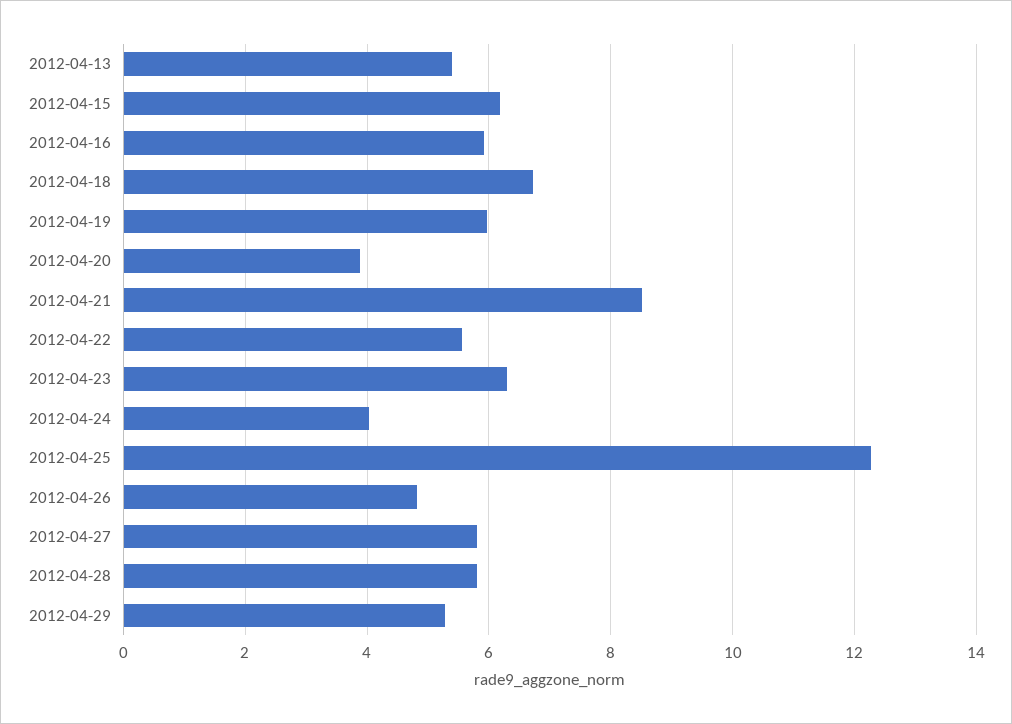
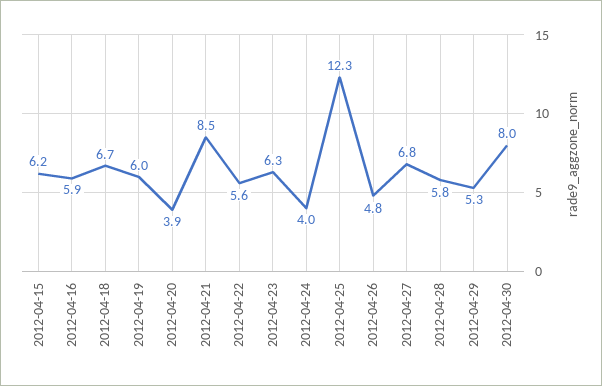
2012-04-13: 5.4 -> none
2012-04-27: 5.8 -> 6.8
2012-04-30: none -> 8

